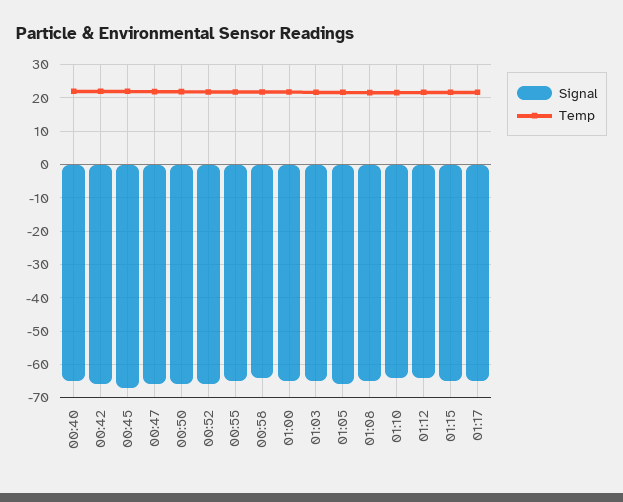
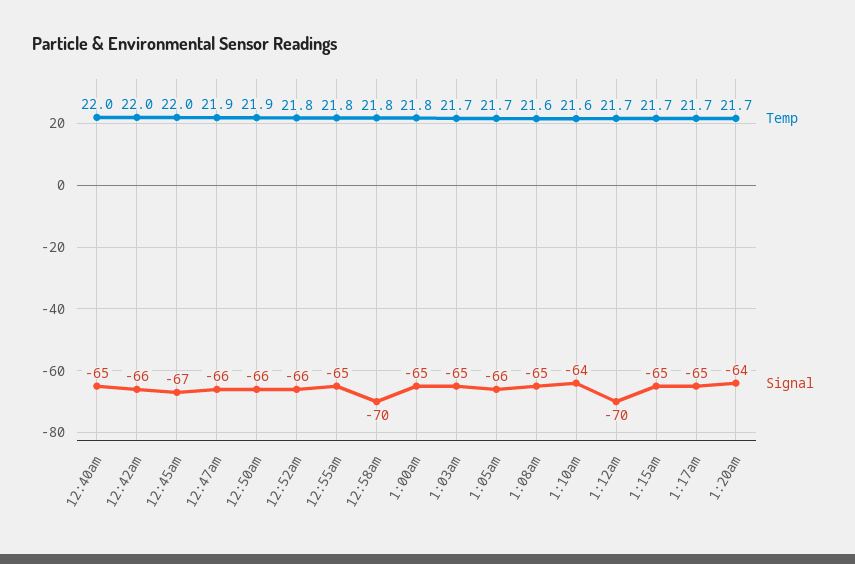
Signal, 00:58: -64 -> -70
Signal, 01:12: -64 -> -70
Temp, 1:20am: none -> 21.7
Signal, 1:20am: none -> -64

